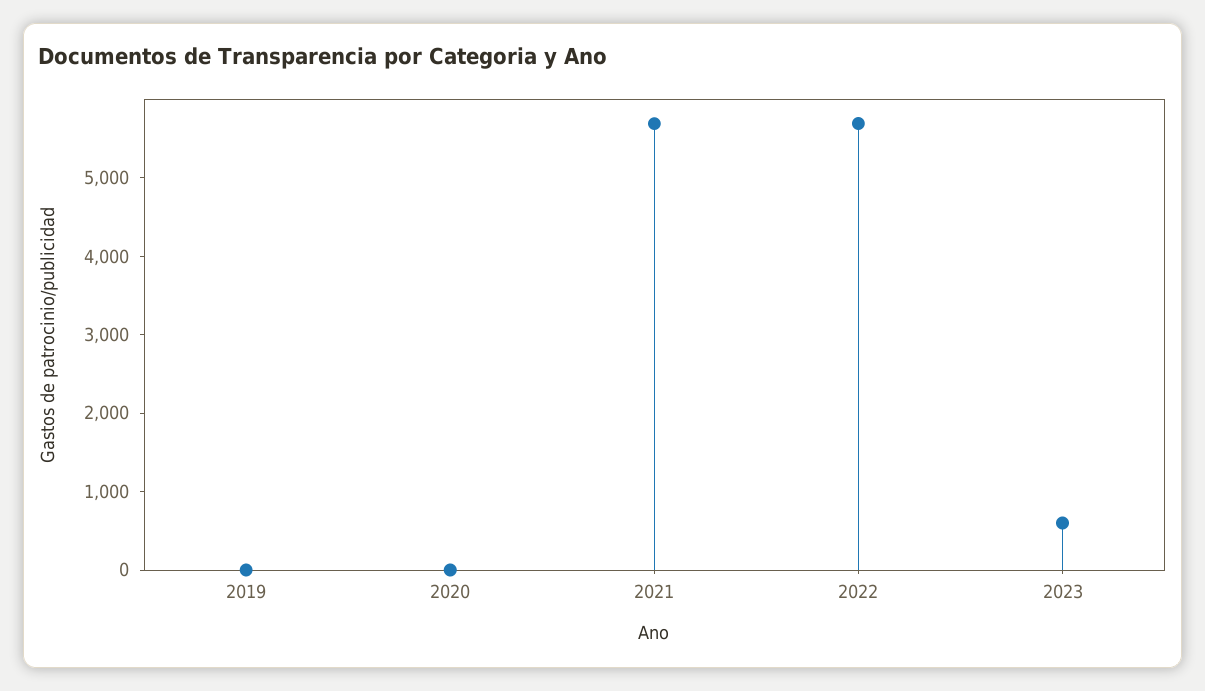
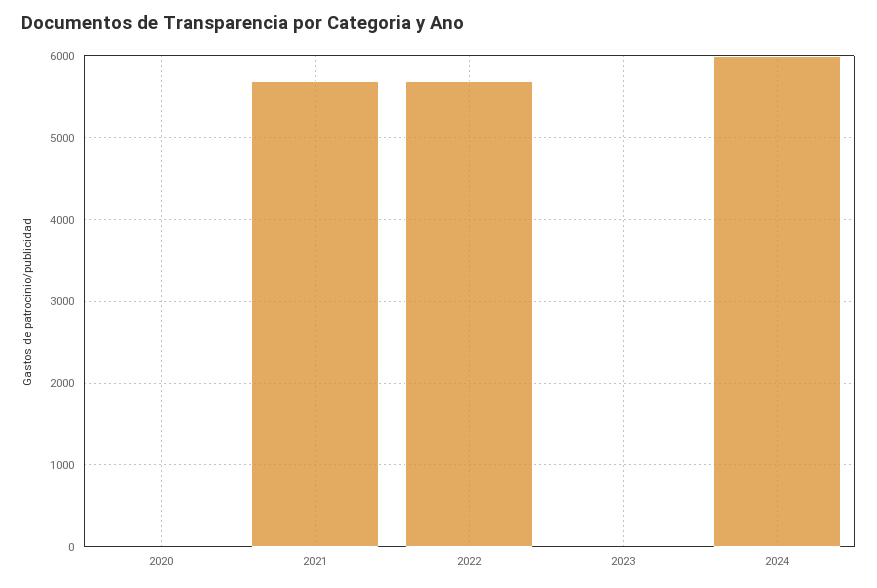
2019: 0 -> none
2023: 600 -> 0
2024: none -> 6000

